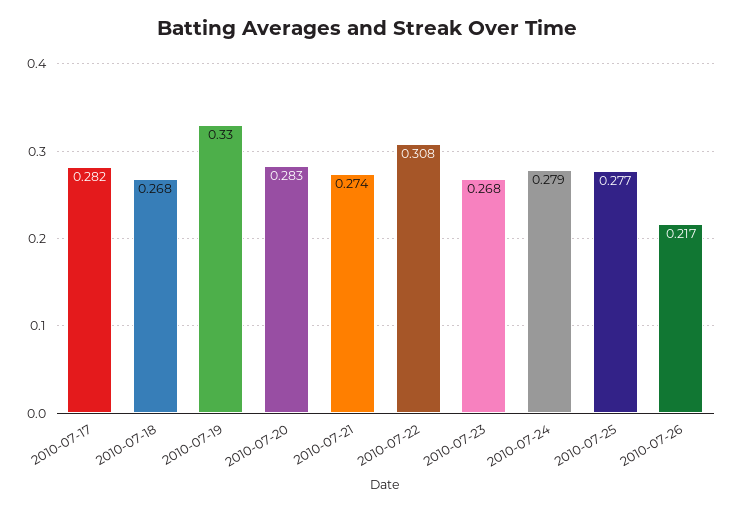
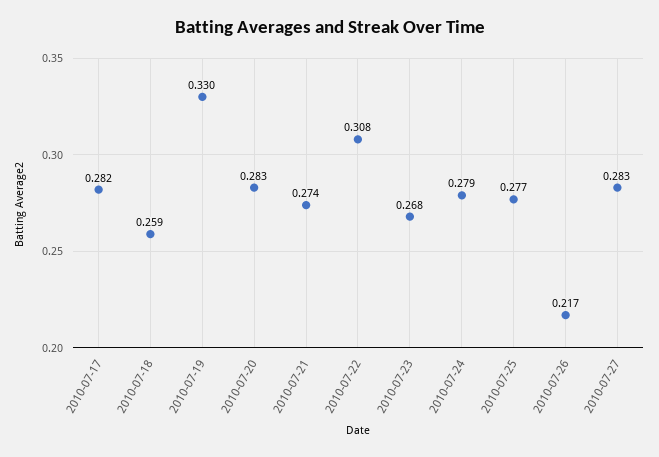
2010-07-18: 0.268 -> 0.259
2010-07-27: none -> 0.283

